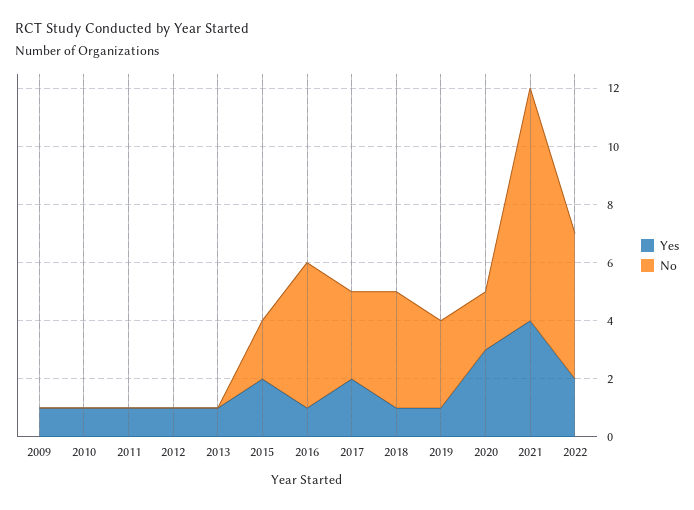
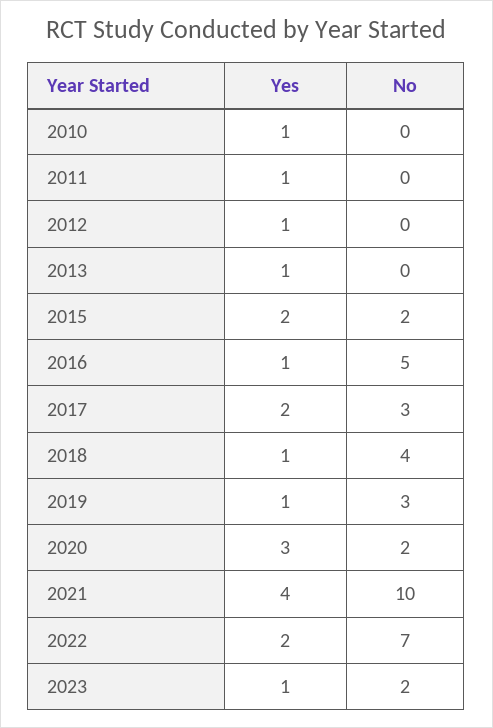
Yes, 2009: 1 -> none
No, 2009: 0 -> none
No, 2021: 8 -> 10
No, 2022: 5 -> 7
Yes, 2023: none -> 1
No, 2023: none -> 2

